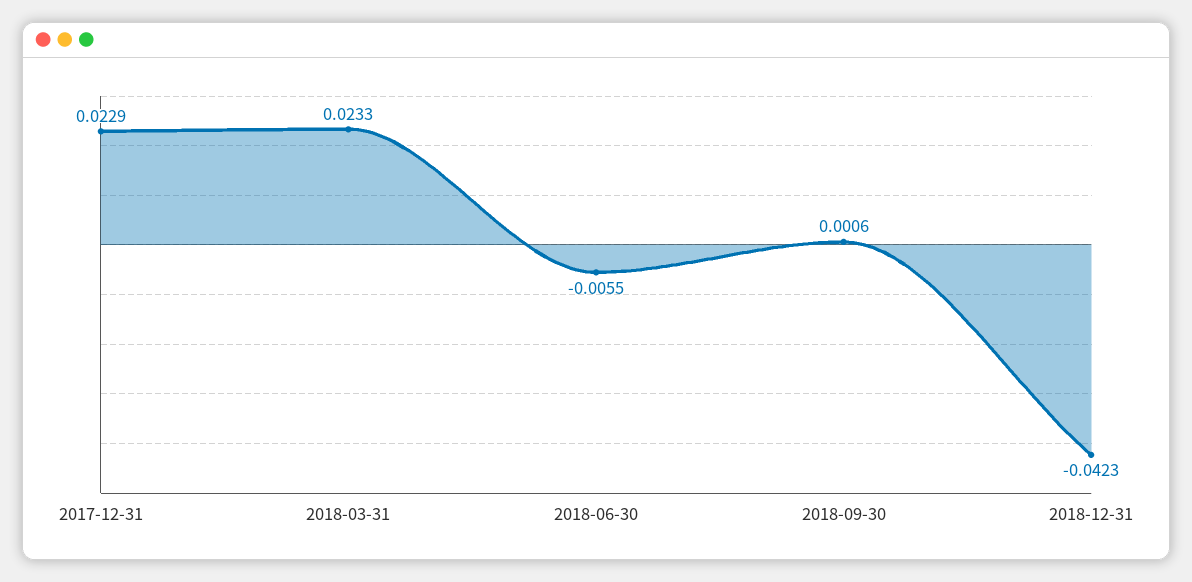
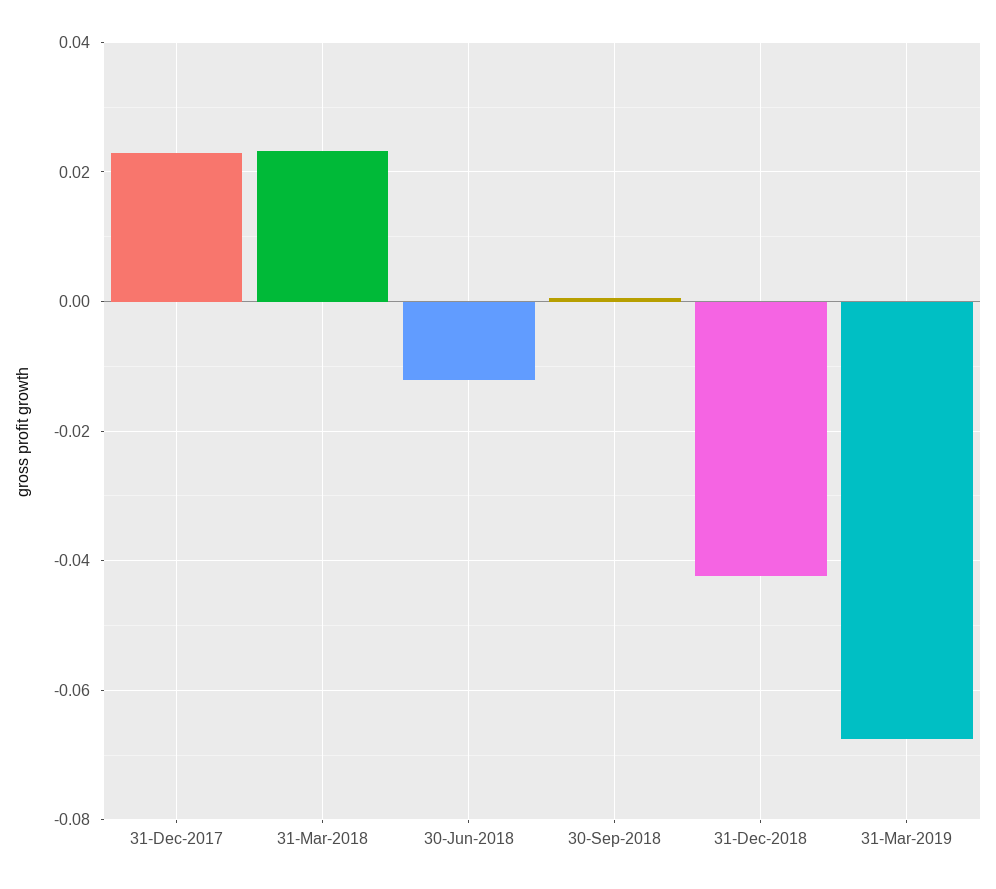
2018-06-30: -0.0055 -> -0.012
31-Mar-2019: none -> -0.068

